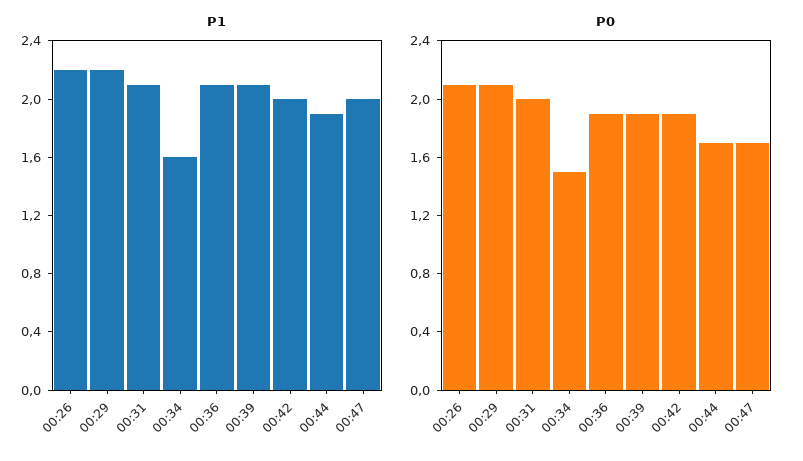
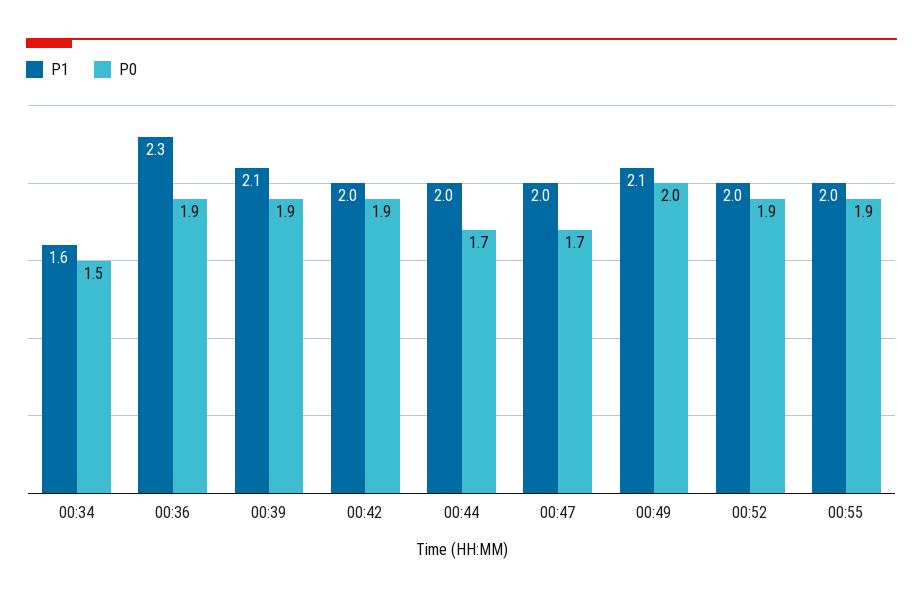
P1, 00:26: 2.2 -> none
P1, 00:29: 2.2 -> none
P1, 00:31: 2.1 -> none
P1, 00:36: 2.1 -> 2.3
P1, 00:44: 1.9 -> 2
P0, 00:26: 2.1 -> none
P0, 00:29: 2.1 -> none
P0, 00:31: 2 -> none
P1, 00:49: none -> 2.1
P0, 00:49: none -> 2
P1, 00:52: none -> 2
P0, 00:52: none -> 1.9
P1, 00:55: none -> 2
P0, 00:55: none -> 1.9

